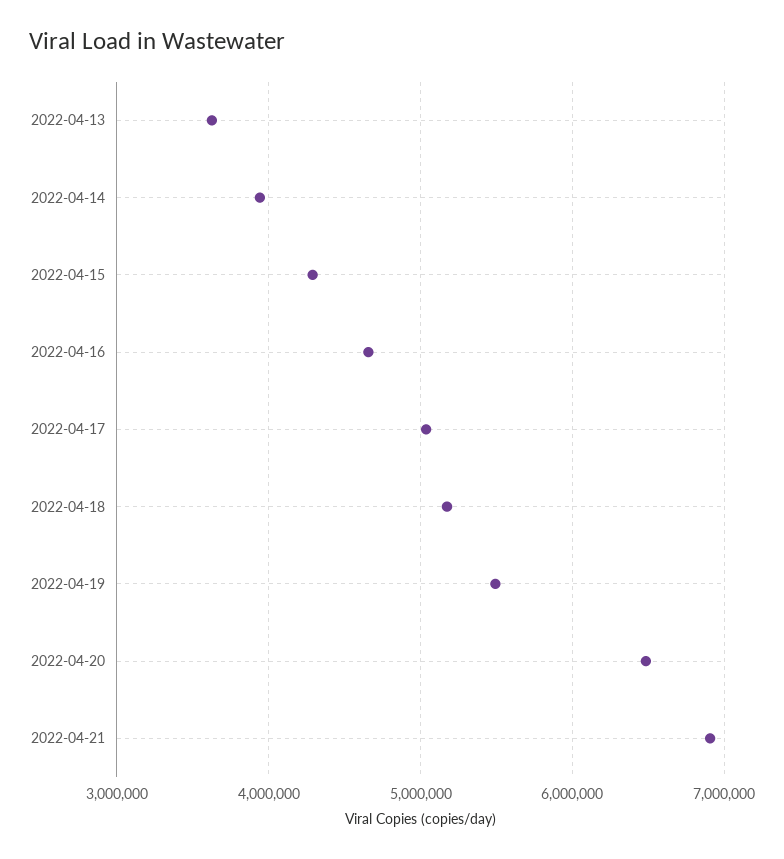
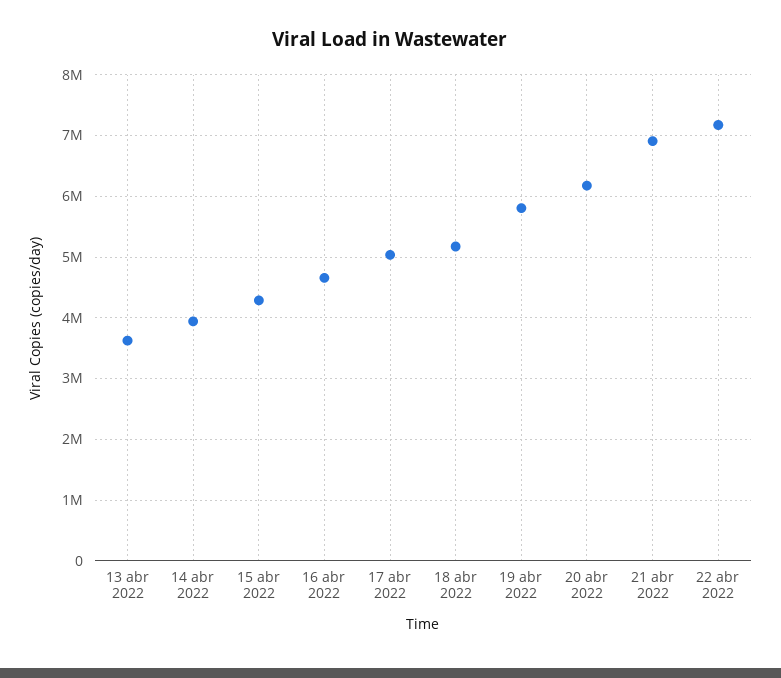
2022-04-19: 5500000 -> 5800000
2022-04-20: 6500000 -> 6200000
22 abr 2022: none -> 7200000

